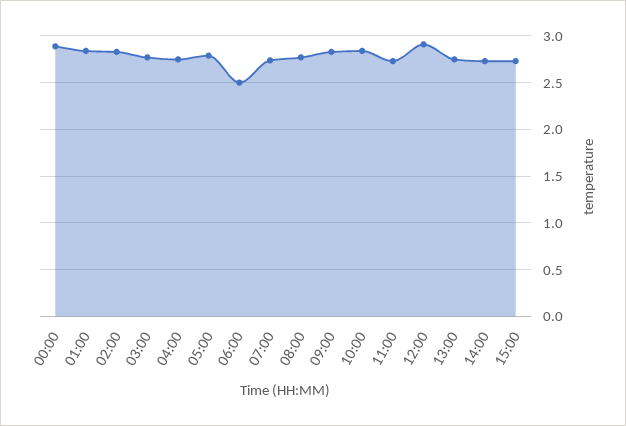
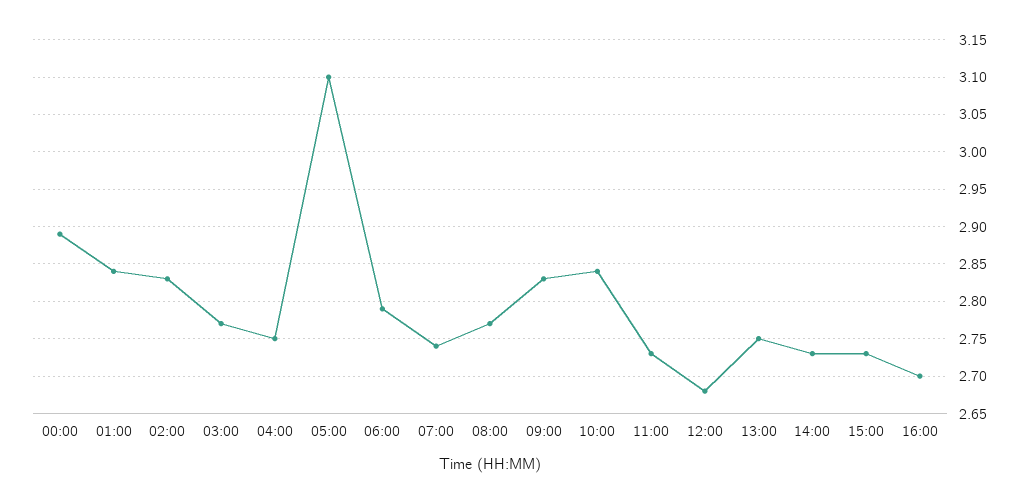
05:00: 2.8 -> 3.1
06:00: 2.5 -> 2.79
12:00: 2.9 -> 2.68
16:00: none -> 2.7

